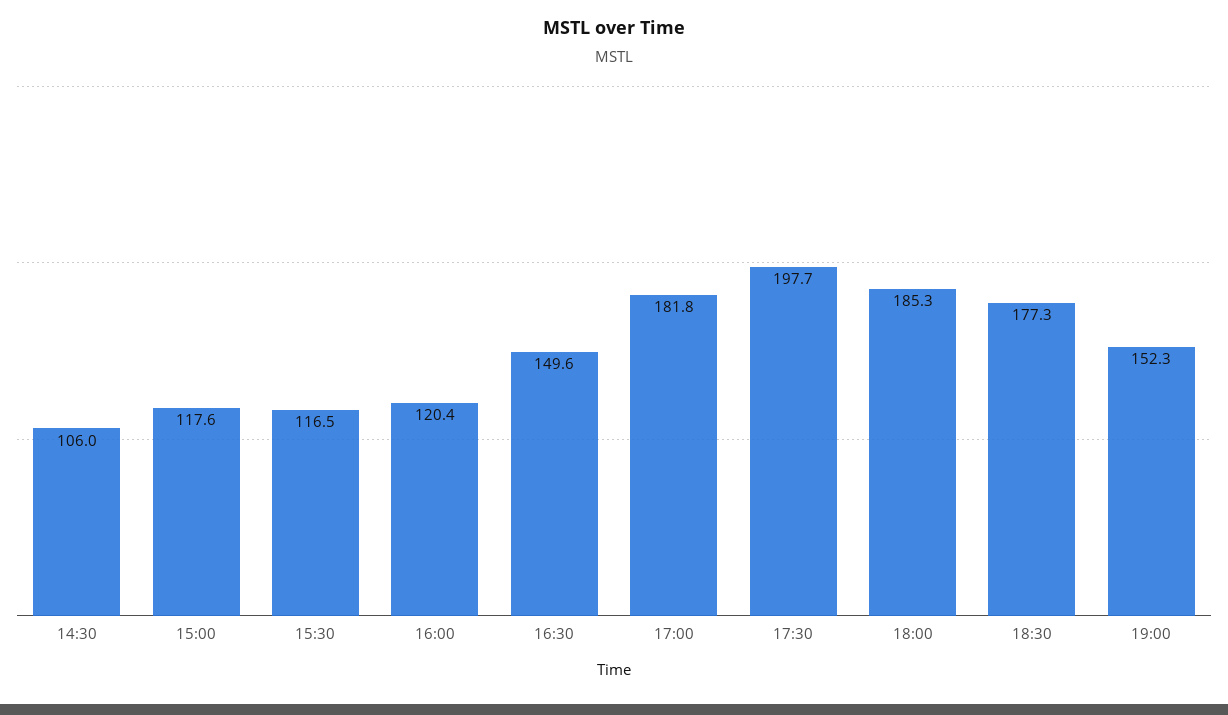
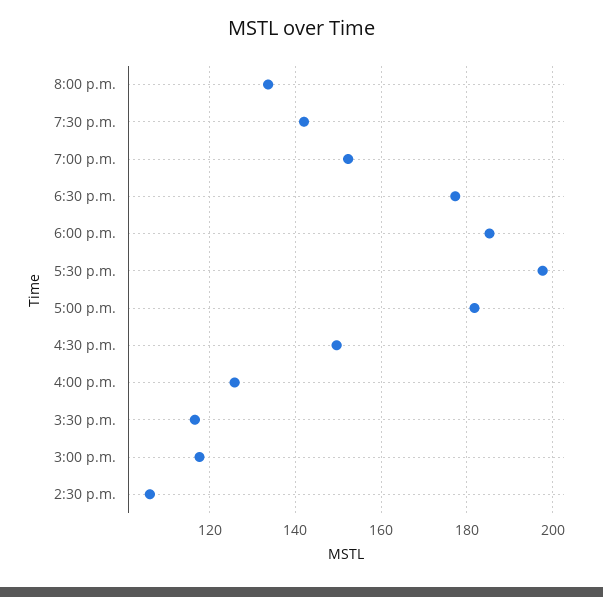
16:00: 120.4 -> 126
8:00 p.m.: none -> 134
7:30 p.m.: none -> 142

